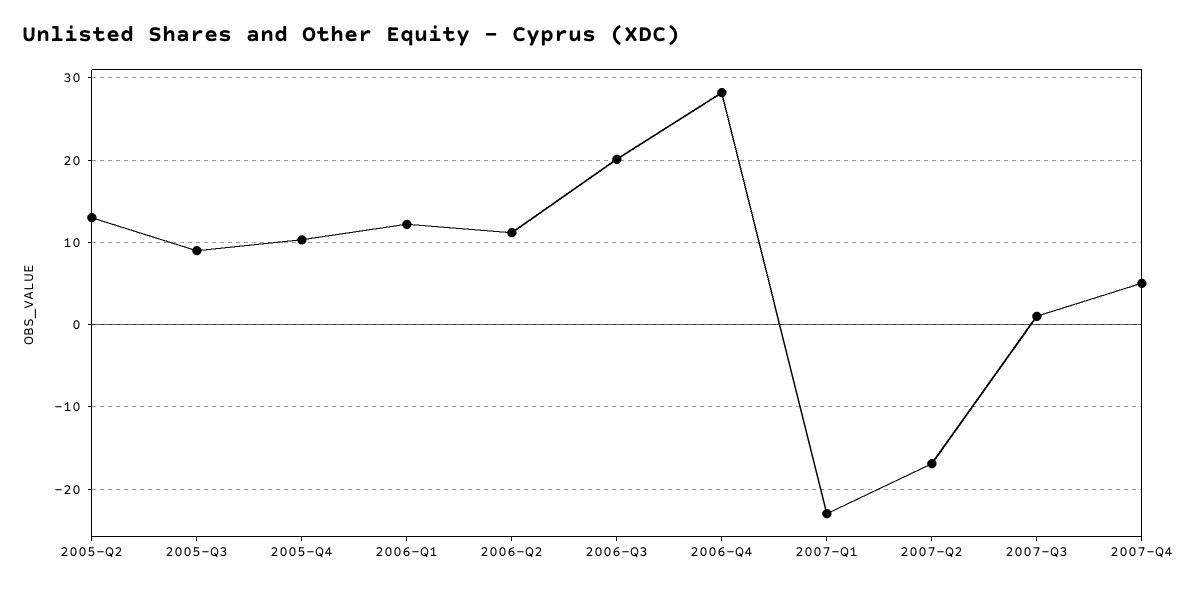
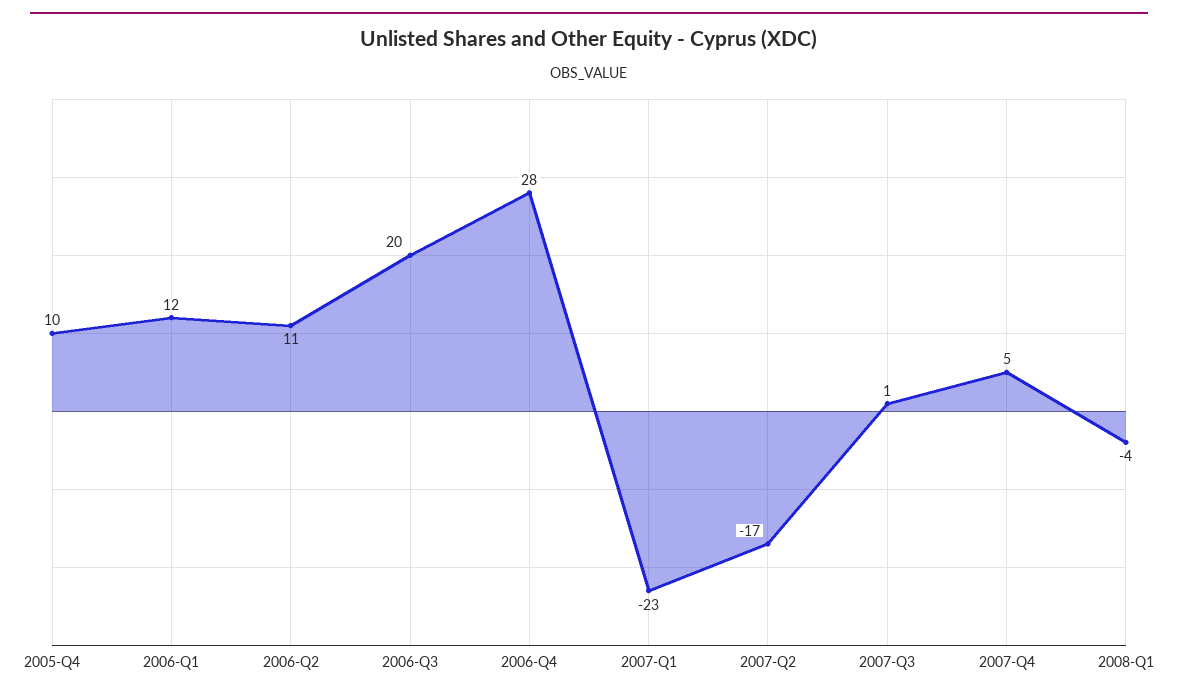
2005-Q2: 13 -> none
2005-Q3: 9 -> none
2008-Q1: none -> -4

